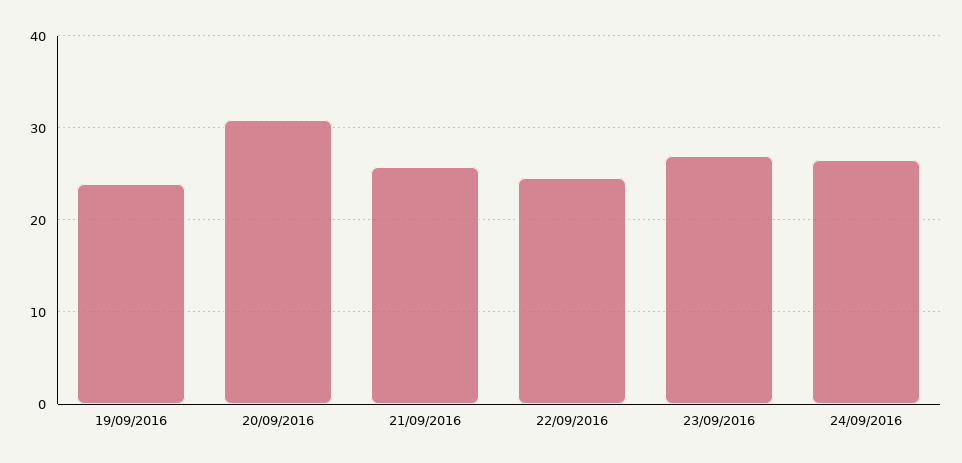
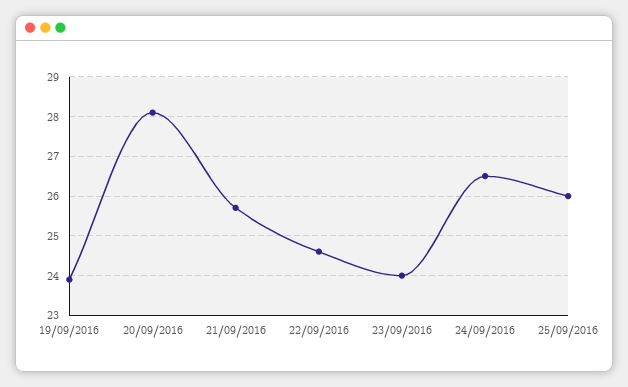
20/09/2016: 31 -> 28
23/09/2016: 27 -> 24
25/09/2016: none -> 26

